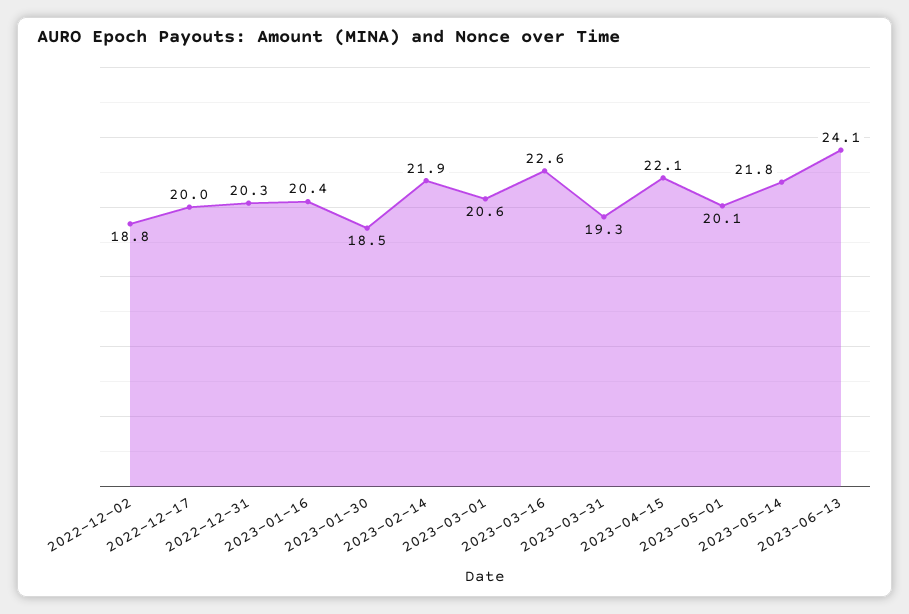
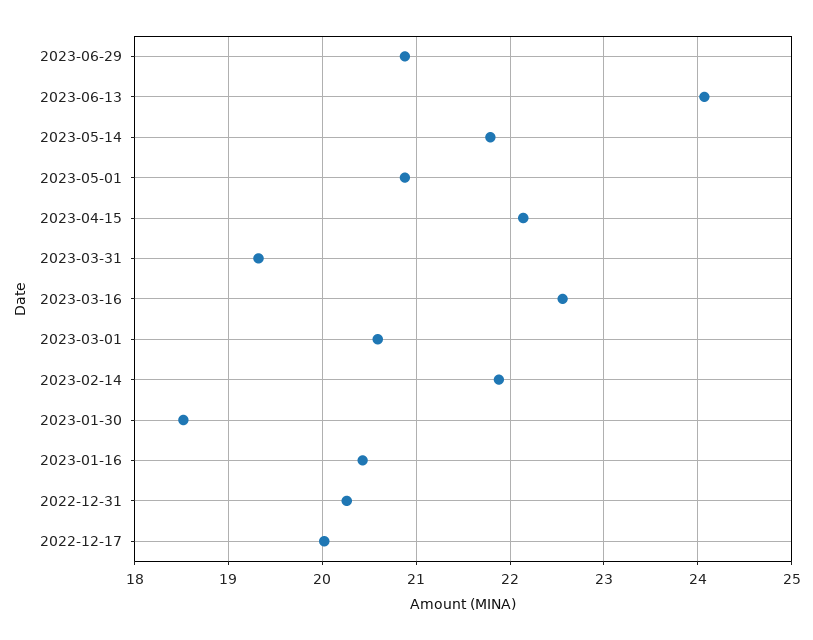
2022-12-02: 18.8 -> none
2023-05-01: 20.1 -> 20.9
2023-06-29: none -> 20.9

